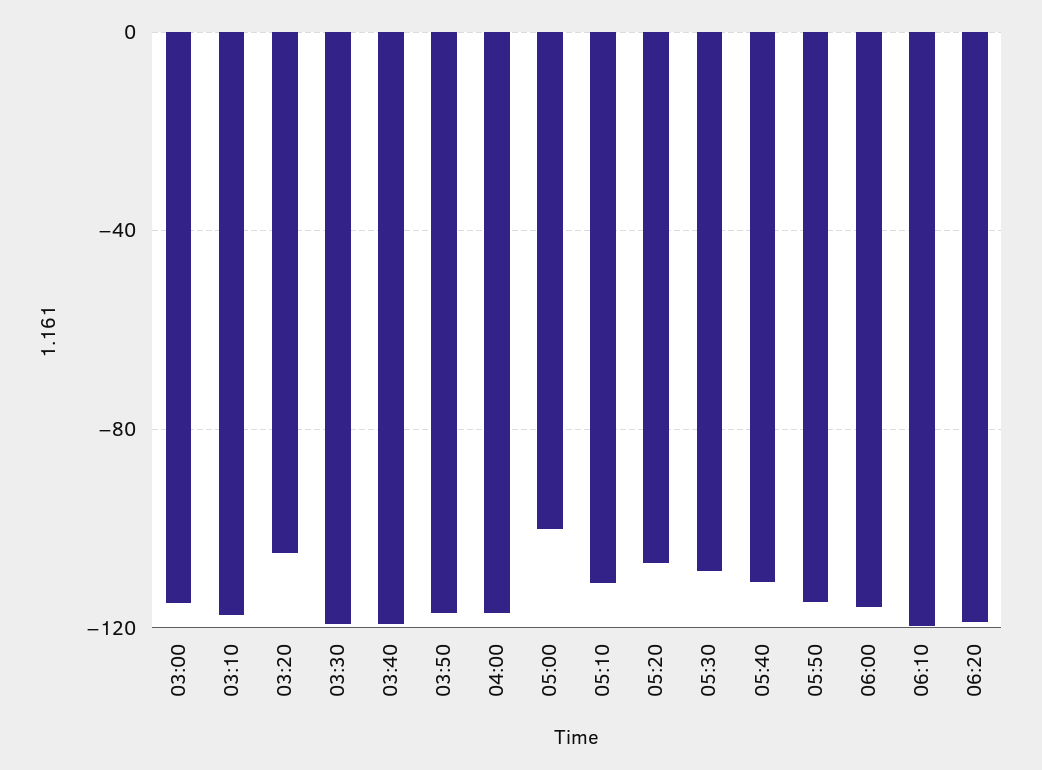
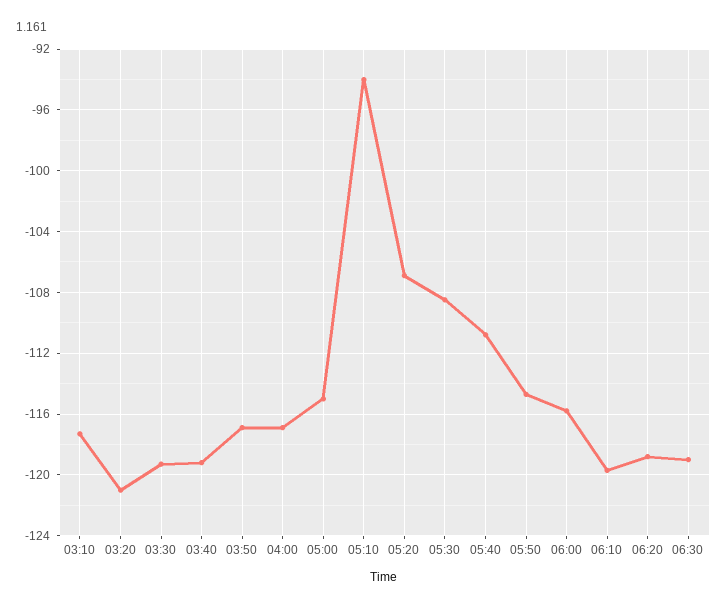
03:00: -115 -> none
03:20: -105 -> -121
05:00: -100 -> -115
05:10: -110 -> -94
06:30: none -> -119

